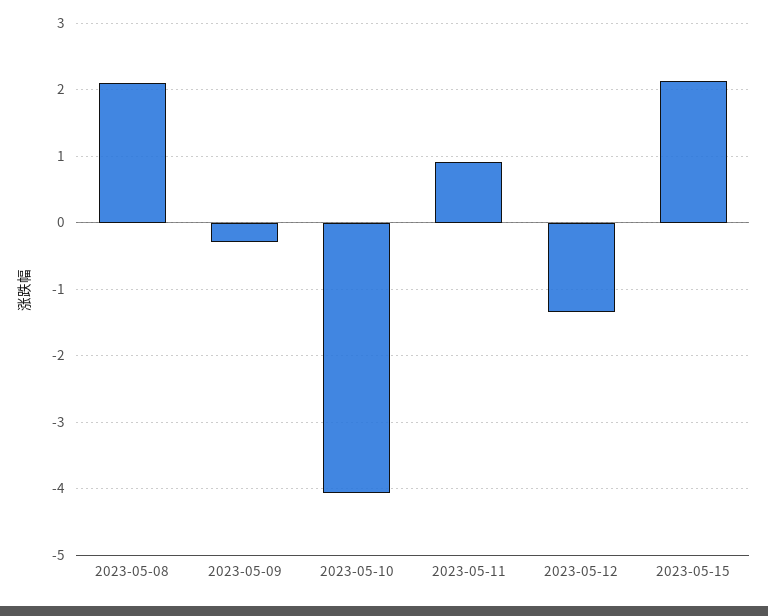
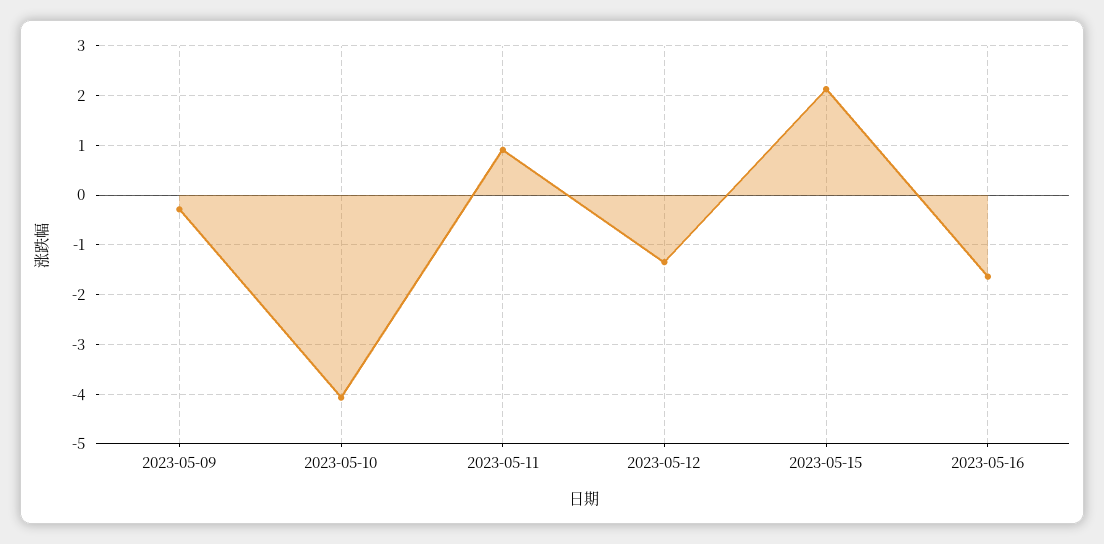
2023-05-08: 2.1 -> none
2023-05-16: none -> -1.6

